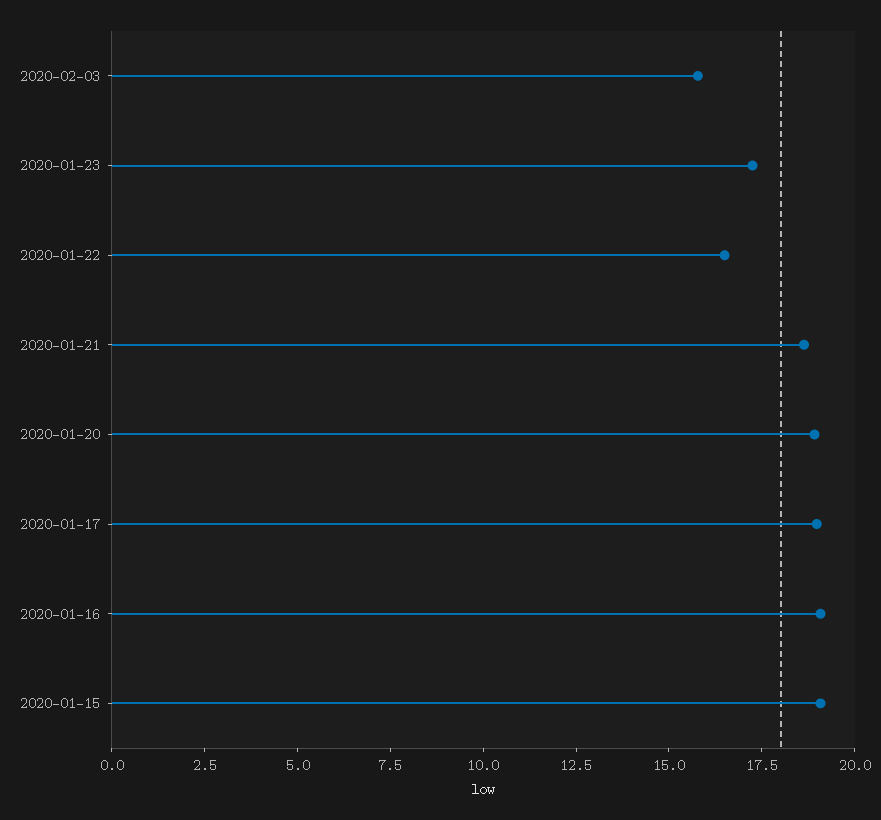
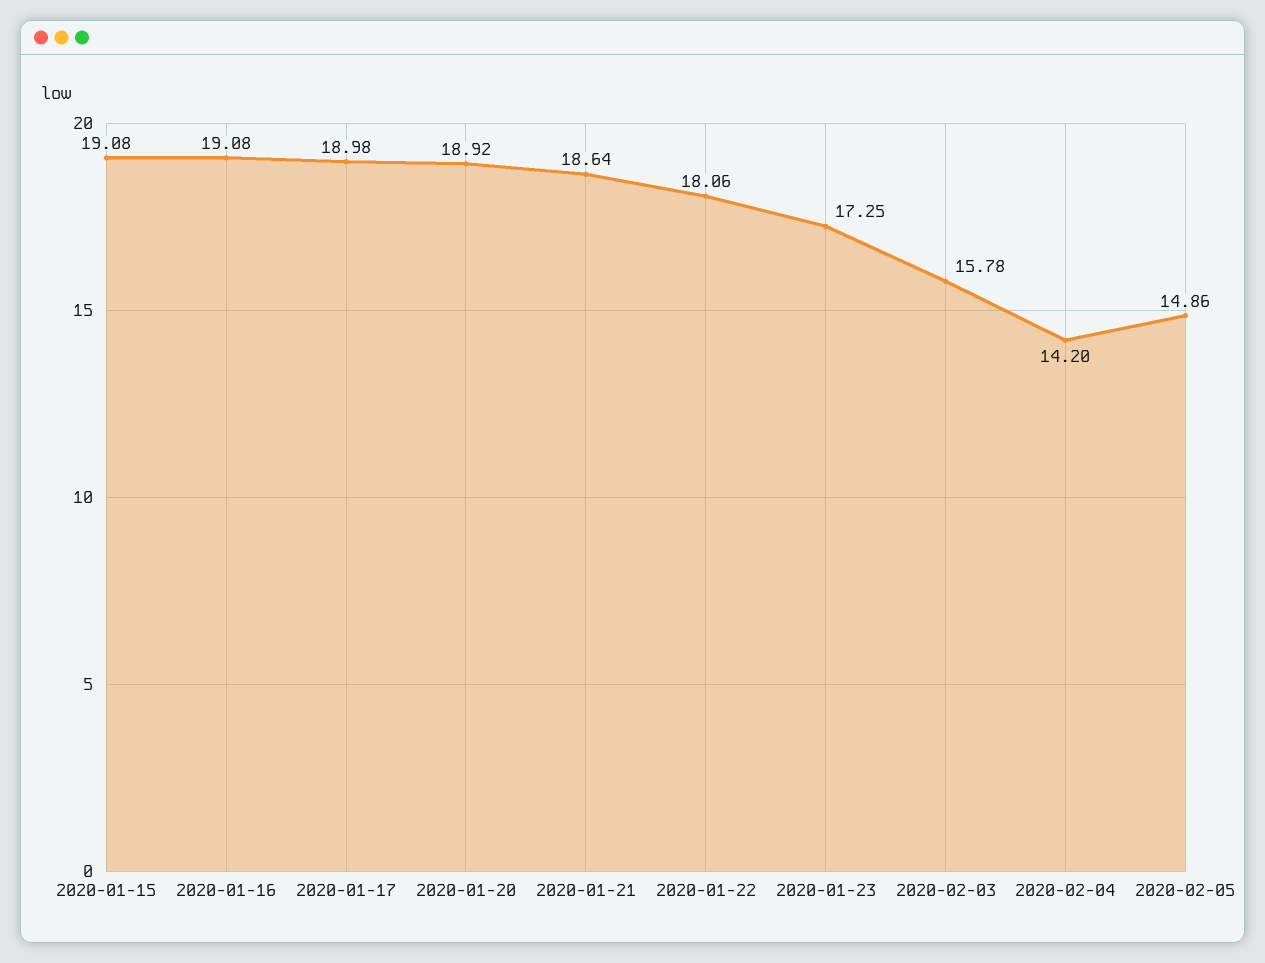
2020-01-22: 16.5 -> 18.06
2020-02-04: none -> 14.2
2020-02-05: none -> 14.86

